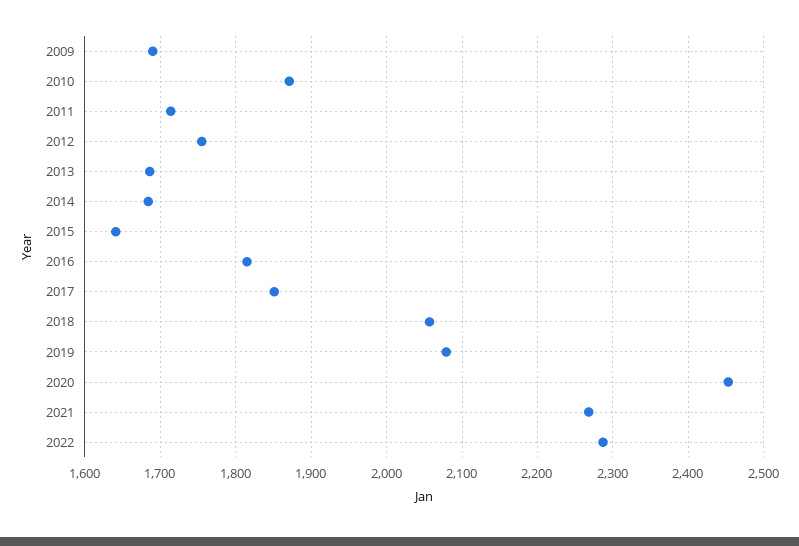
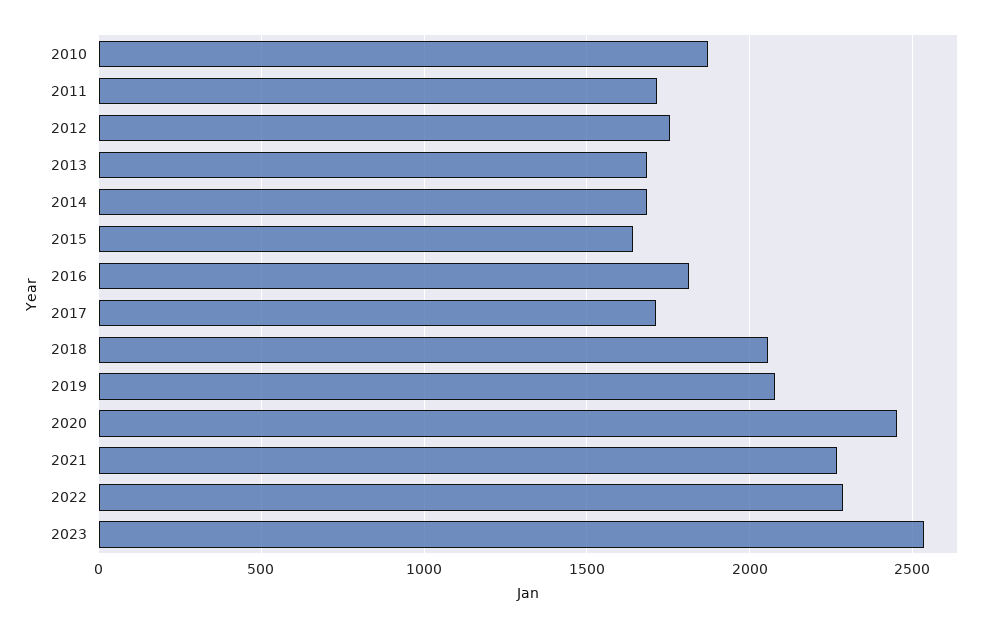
2009: 1690 -> none
2017: 1850 -> 1700
2023: none -> 2550

